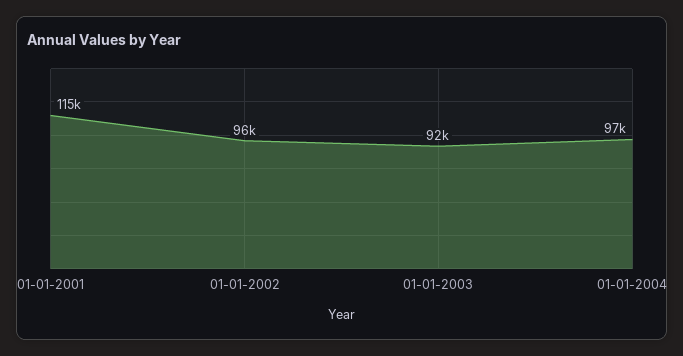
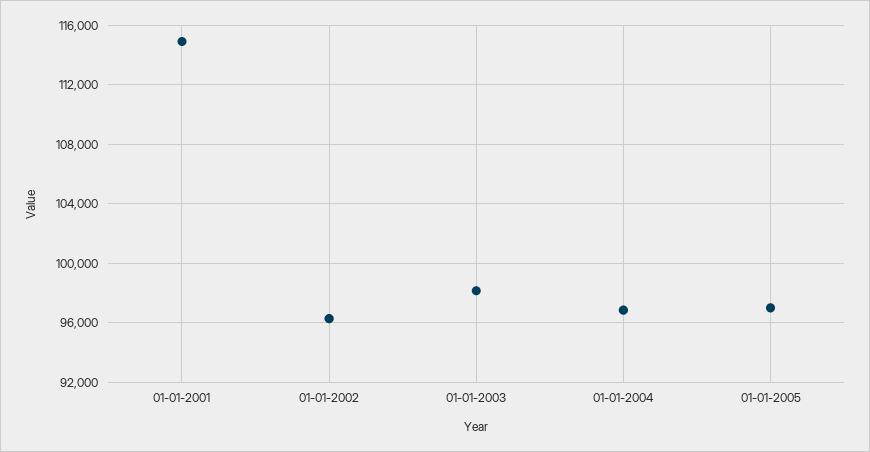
01-01-2003: 92000 -> 98000
01-01-2005: none -> 97000

